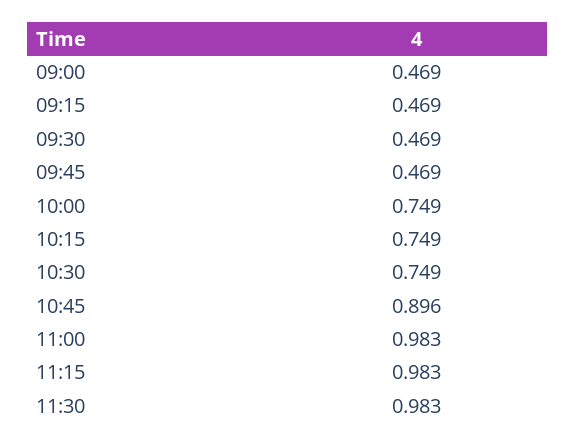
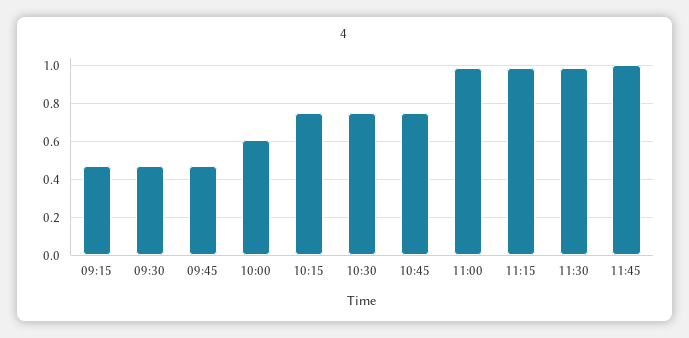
09:00: 0.469 -> none
10:00: 0.749 -> 0.6
10:45: 0.896 -> 0.75
11:45: none -> 1

